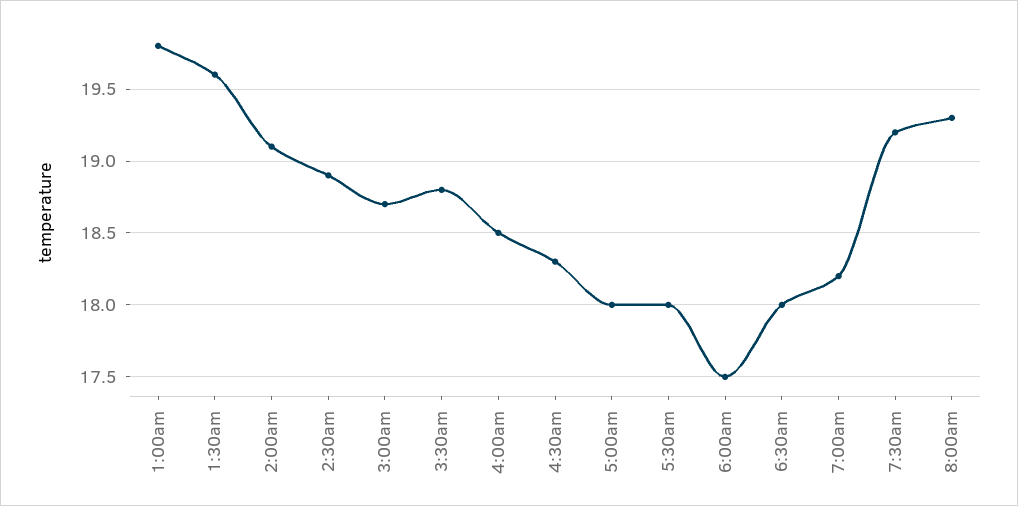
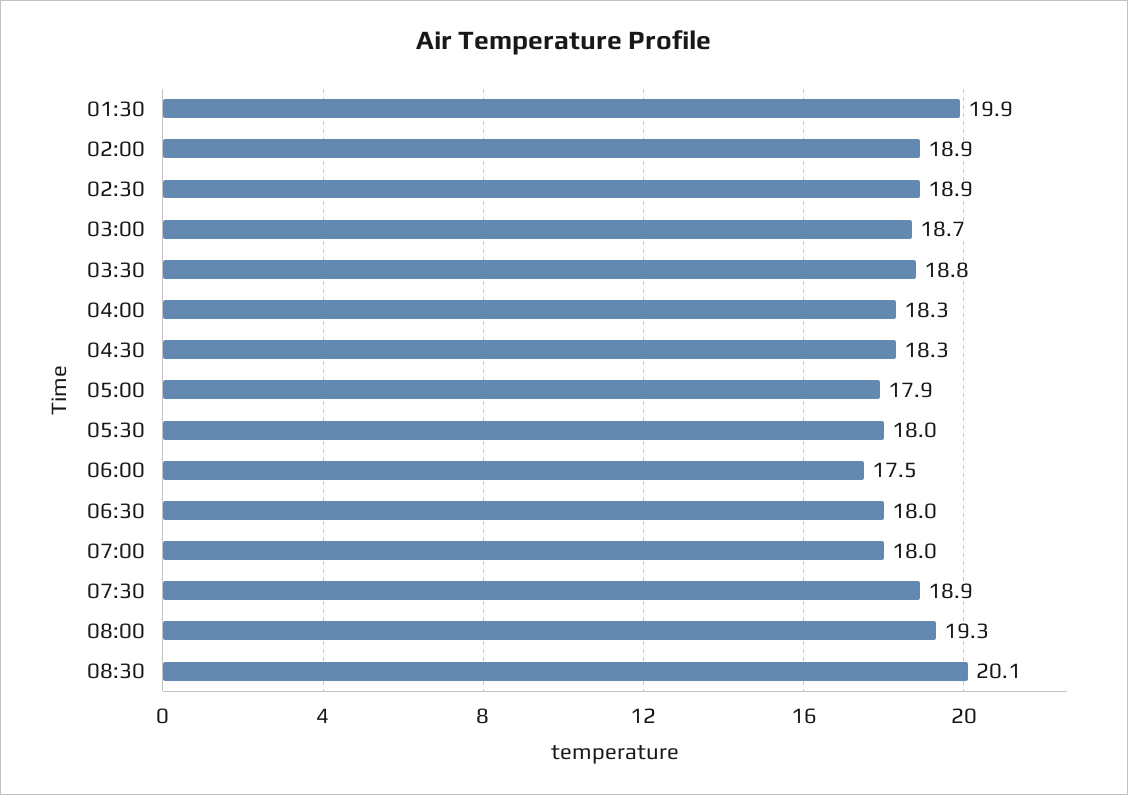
1:00am: 19.8 -> none
1:30am: 19.6 -> 19.9
2:00am: 19.1 -> 18.9
4:00am: 18.5 -> 18.3
5:00am: 18 -> 17.9
7:00am: 18.2 -> 18
7:30am: 19.2 -> 18.9
08:30: none -> 20.1

